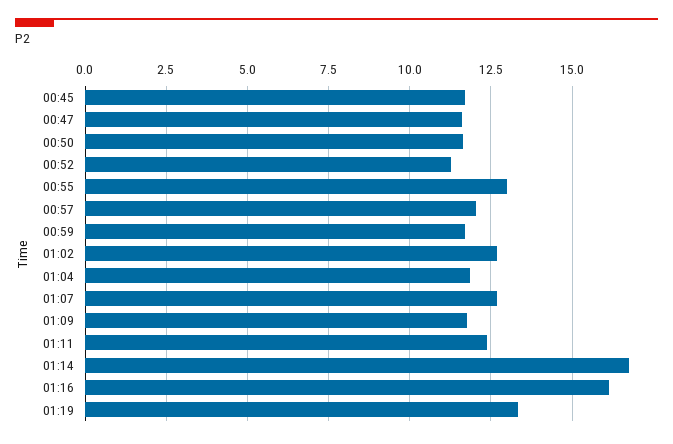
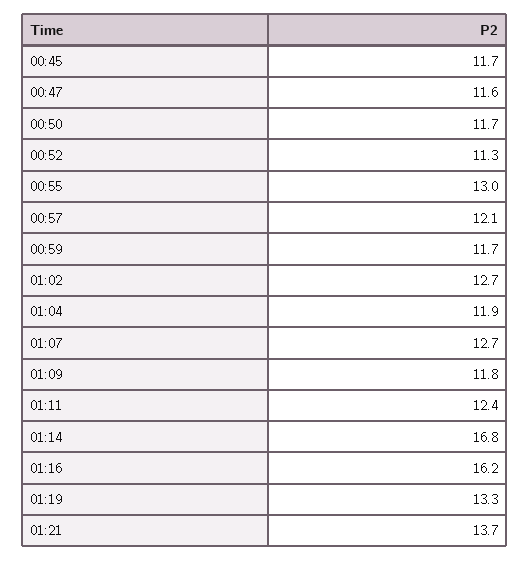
01:21: none -> 13.7

